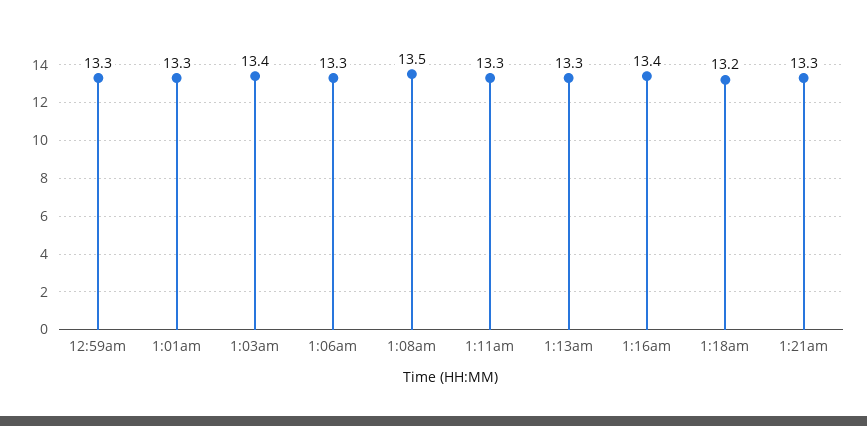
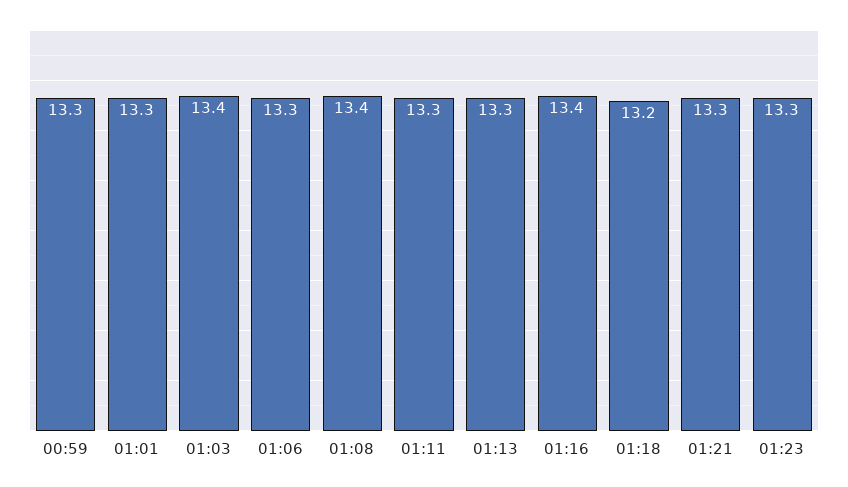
1:08am: 13.5 -> 13.4
01:23: none -> 13.3

